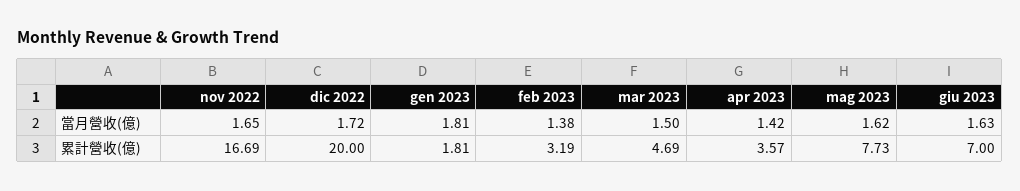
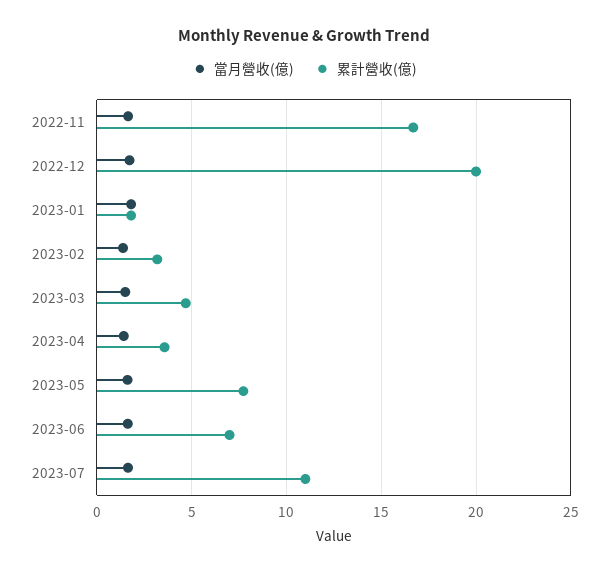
當月營收(億), 2023-07: none -> 1.5
累計營收(億), 2023-07: none -> 11

